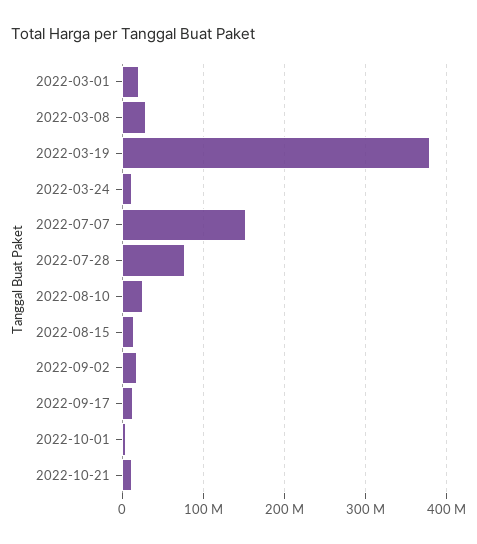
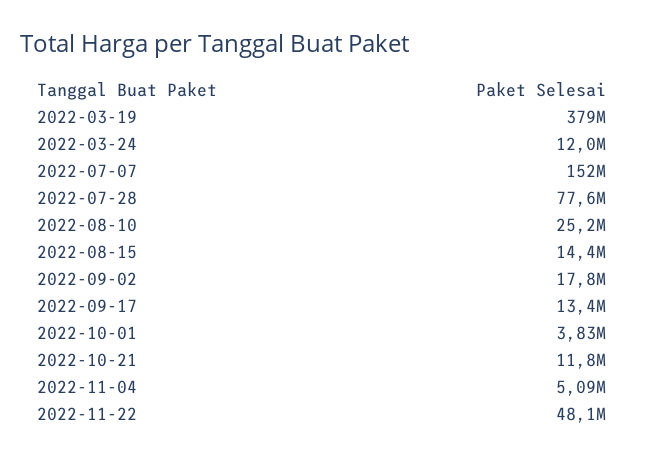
2022-03-01: 20000000 -> none
2022-03-08: 30000000 -> none
2022-11-04: none -> 5090000
2022-11-22: none -> 48100000

